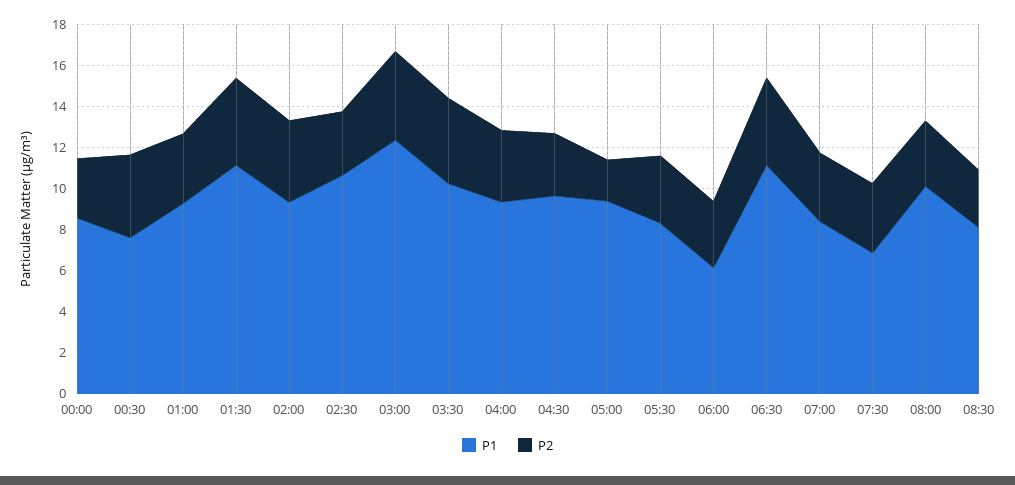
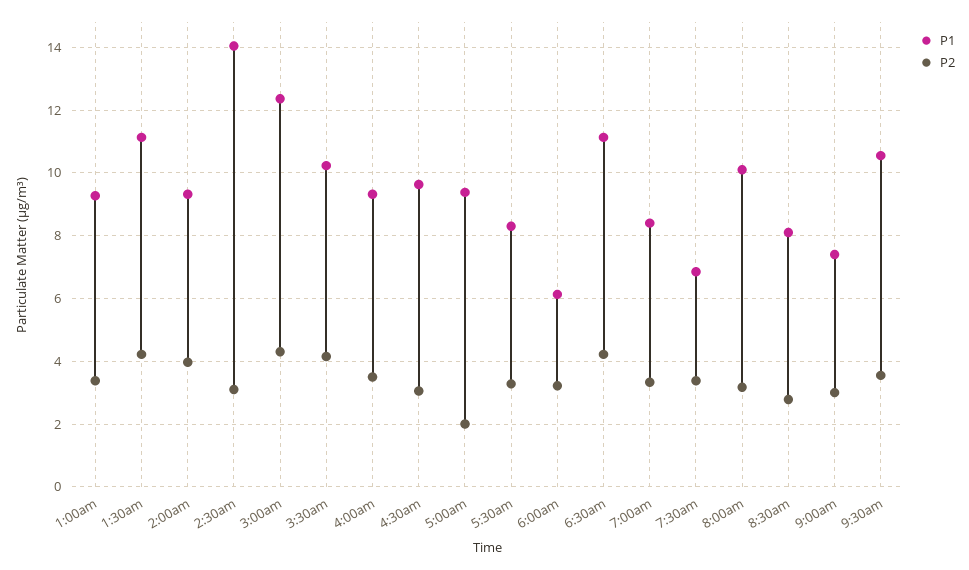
P1, 00:00: 8.5 -> none
P2, 00:00: 3 -> none
P1, 00:30: 7.5 -> none
P2, 00:30: 4 -> none
P1, 02:30: 10.5 -> 14
P1, 9:00am: none -> 7.4
P2, 9:00am: none -> 3
P1, 9:30am: none -> 10.6
P2, 9:30am: none -> 3.6

